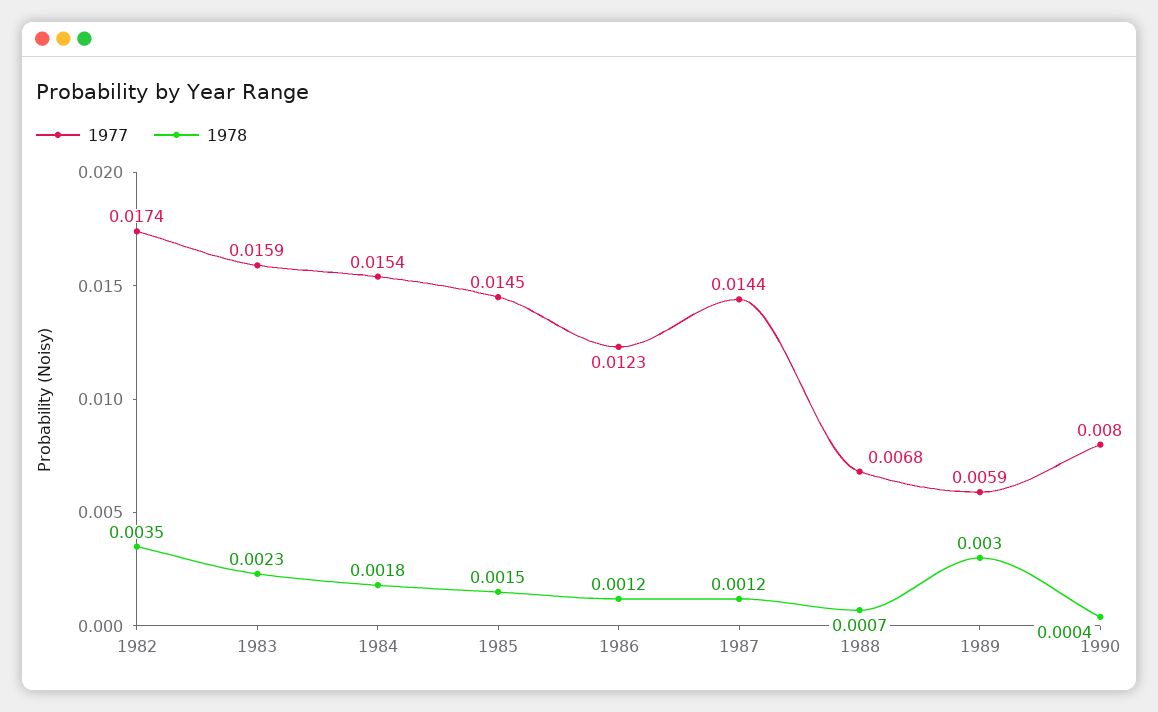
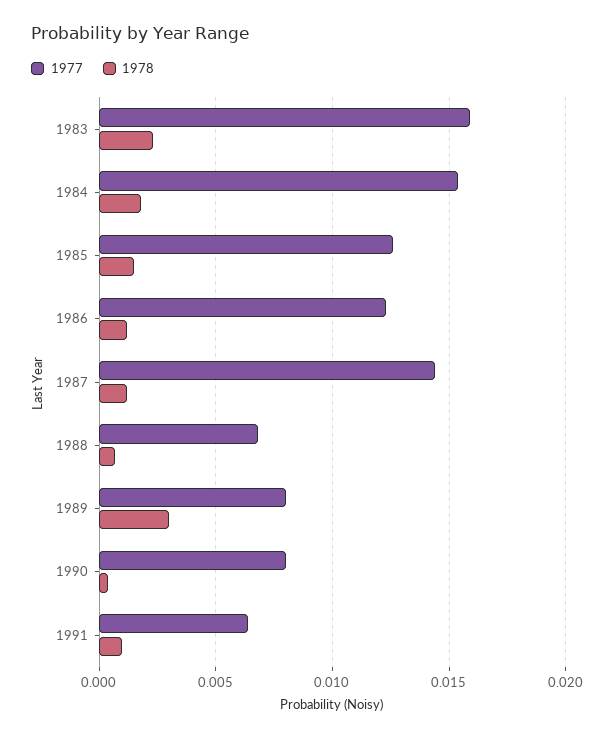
1977, 1982: 0.0174 -> none
1978, 1982: 0.0035 -> none
1977, 1985: 0.0145 -> 0.0125
1977, 1989: 0.0059 -> 0.008
1977, 1991: none -> 0.0065
1978, 1991: none -> 0.001

